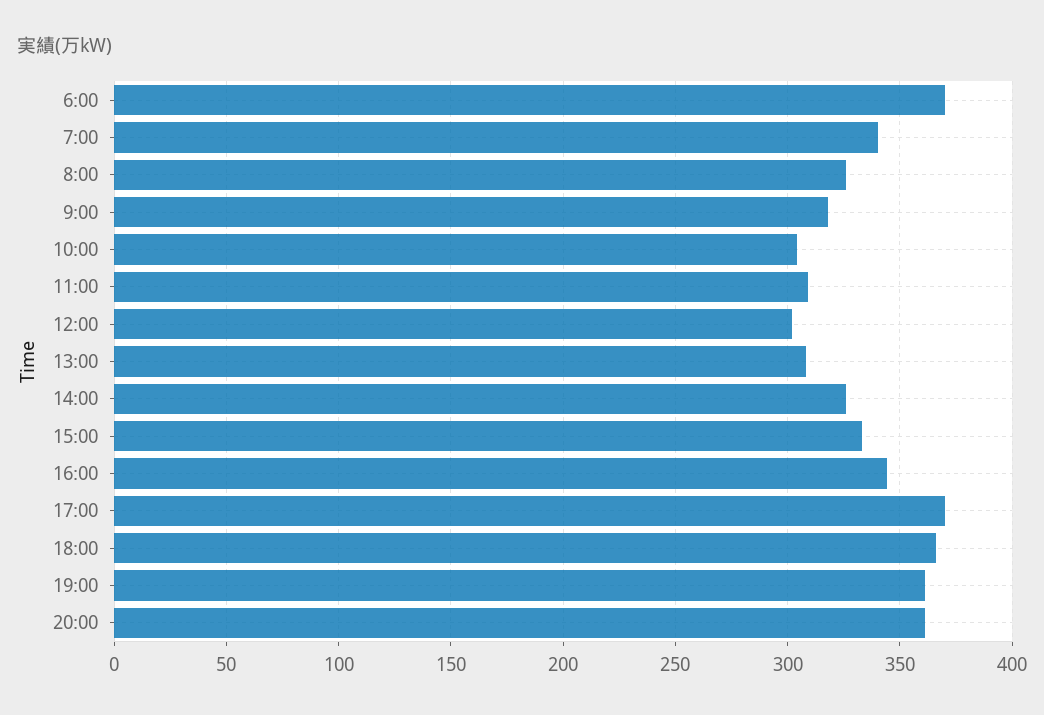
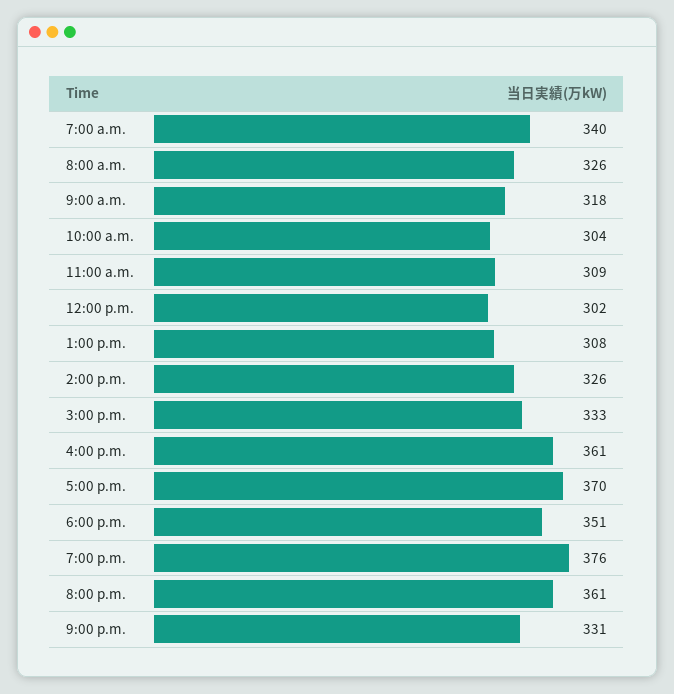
6:00: 370 -> none
16:00: 345 -> 361
18:00: 365 -> 351
19:00: 360 -> 376
9:00 p.m.: none -> 331

